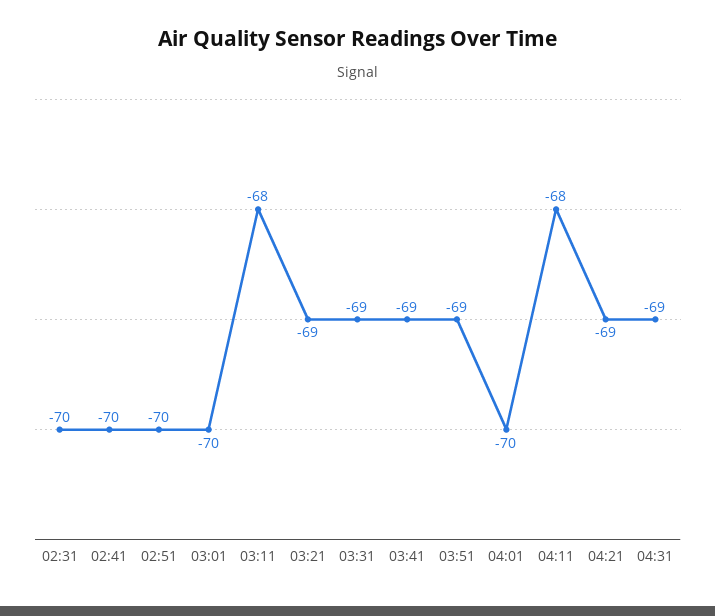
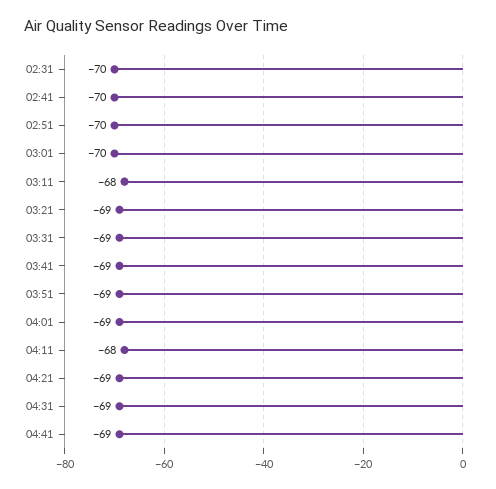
04:01: -70 -> -69
04:41: none -> -69

